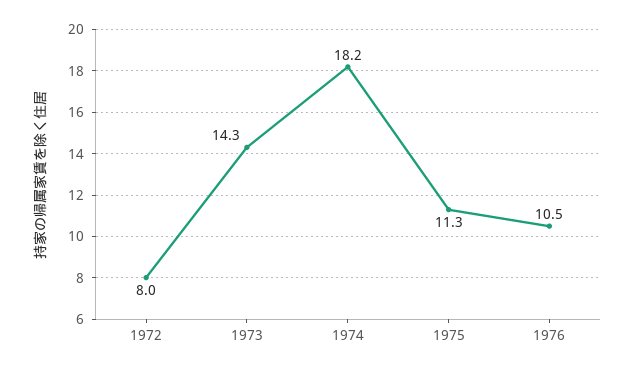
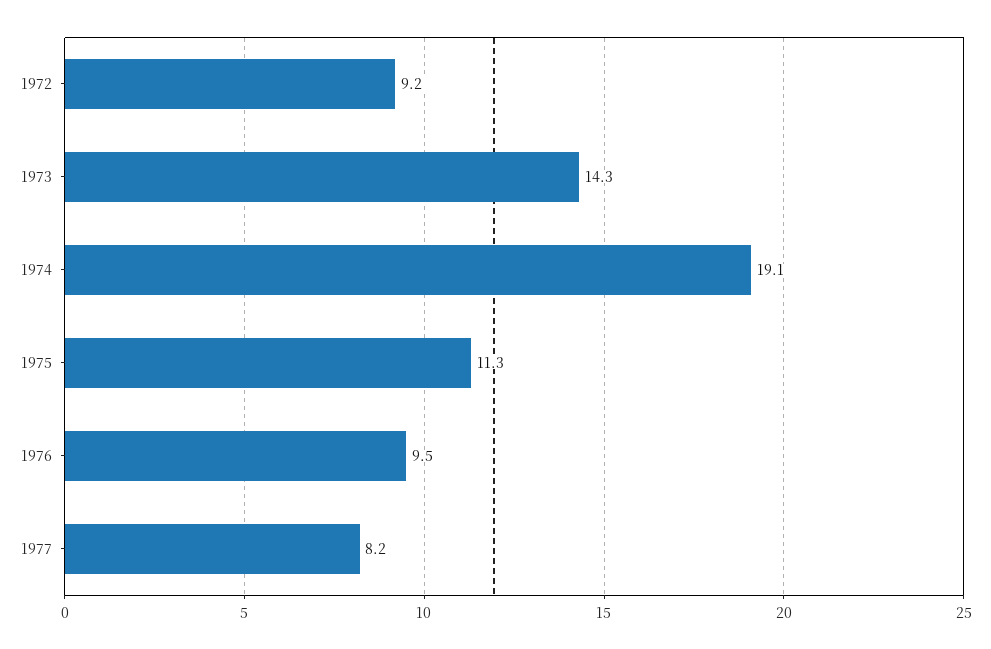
1972: 8 -> 9.2
1974: 18.2 -> 19.1
1976: 10.5 -> 9.5
1977: none -> 8.2

